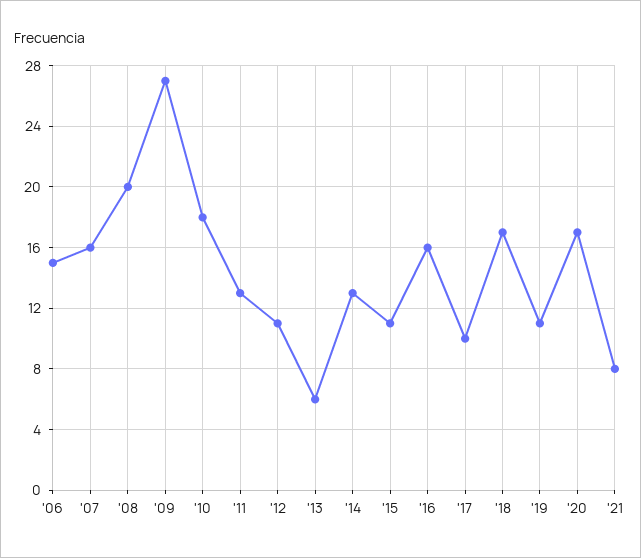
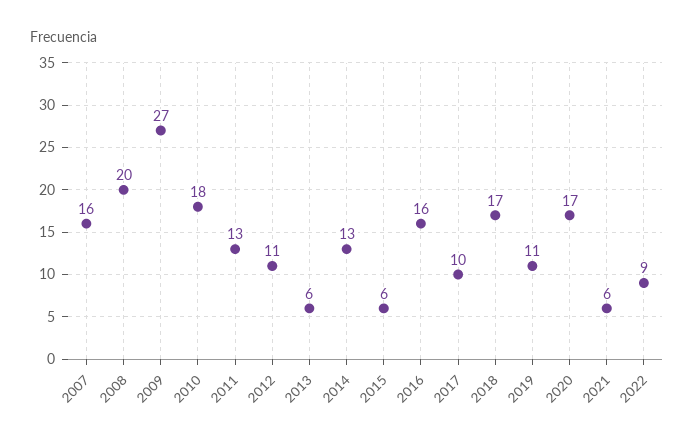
'06: 15 -> none
'15: 11 -> 6
'21: 8 -> 6
2022: none -> 9

